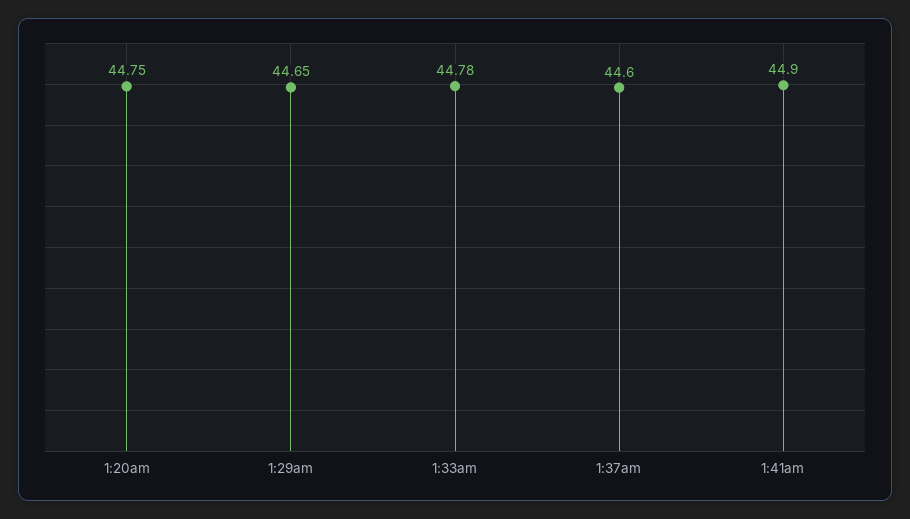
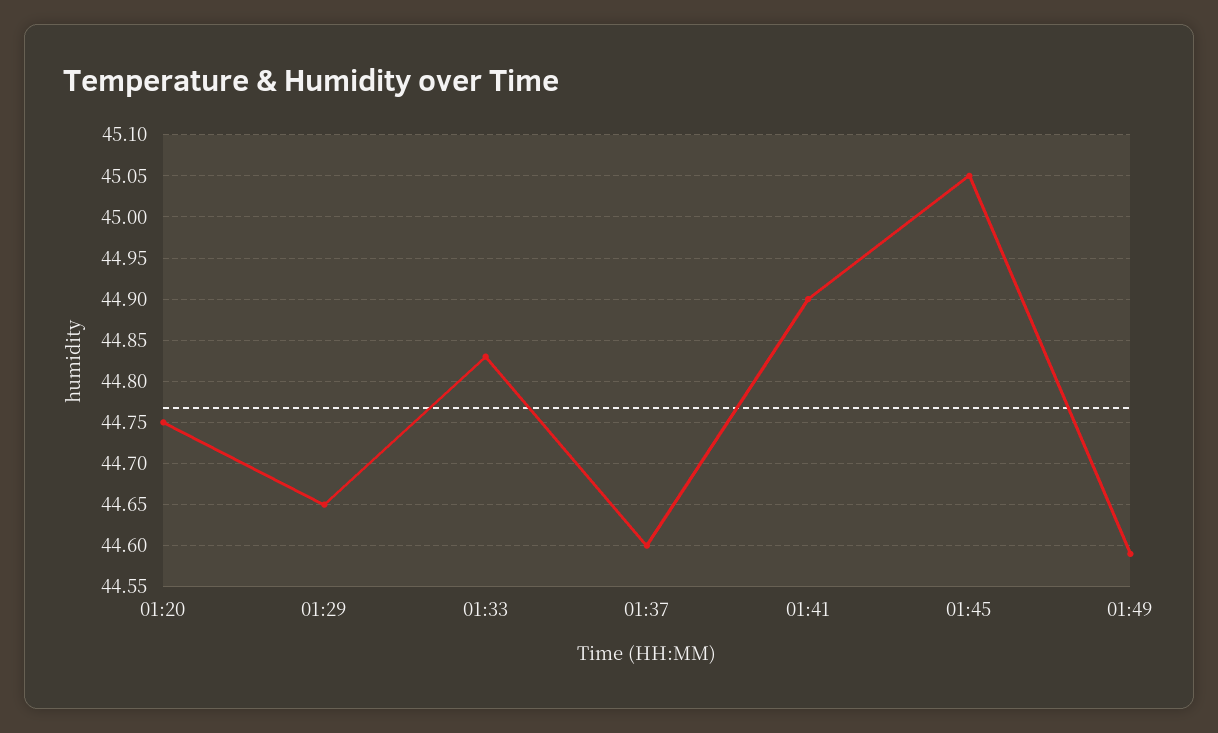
1:33am: 44.78 -> 44.83
01:45: none -> 45.05
01:49: none -> 44.59

